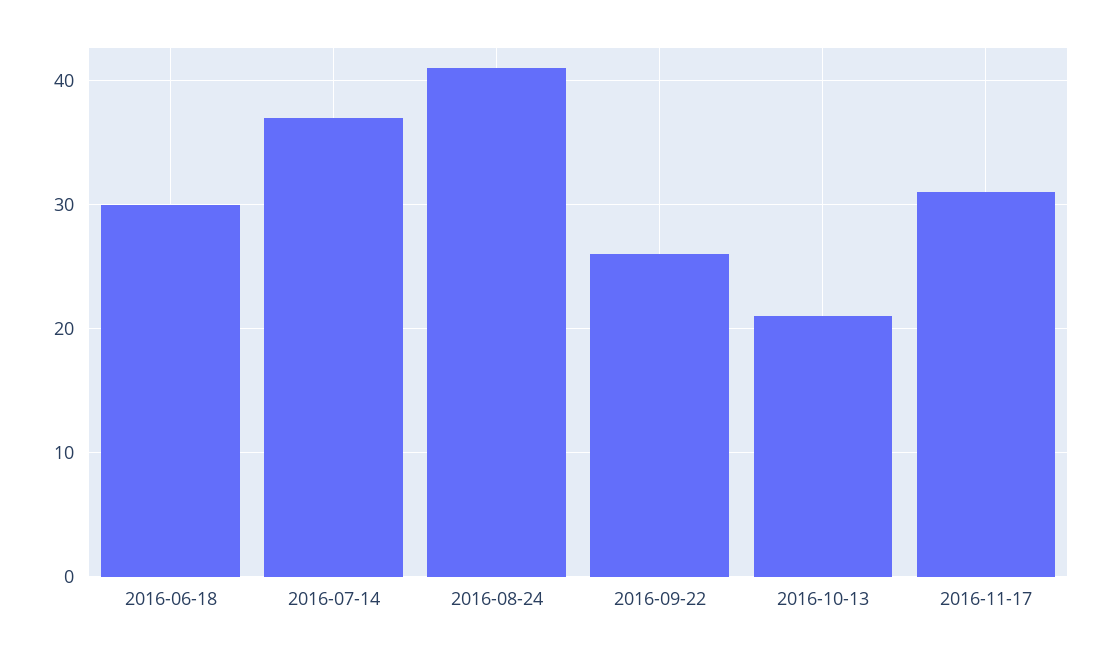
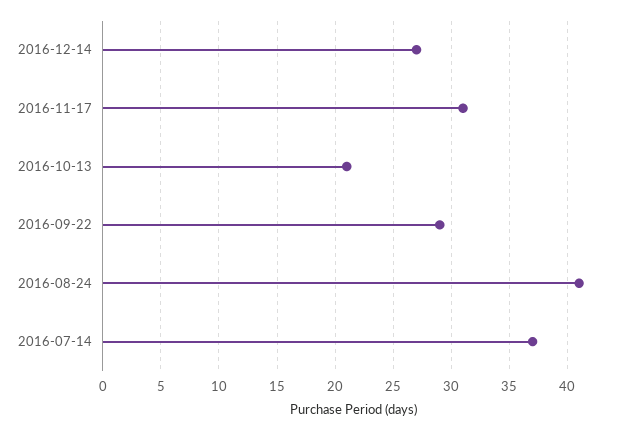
2016-06-18: 30 -> none
2016-09-22: 26 -> 29
2016-12-14: none -> 27

